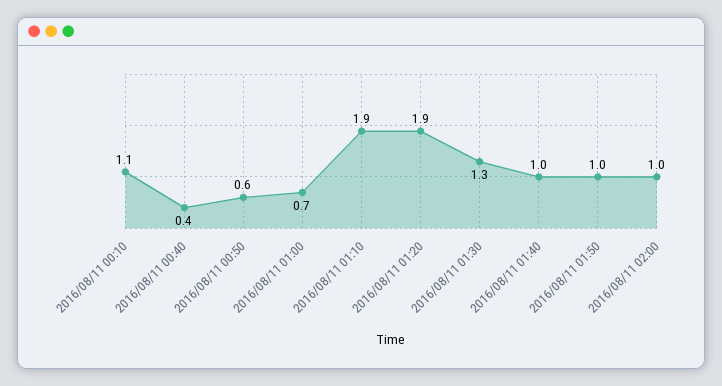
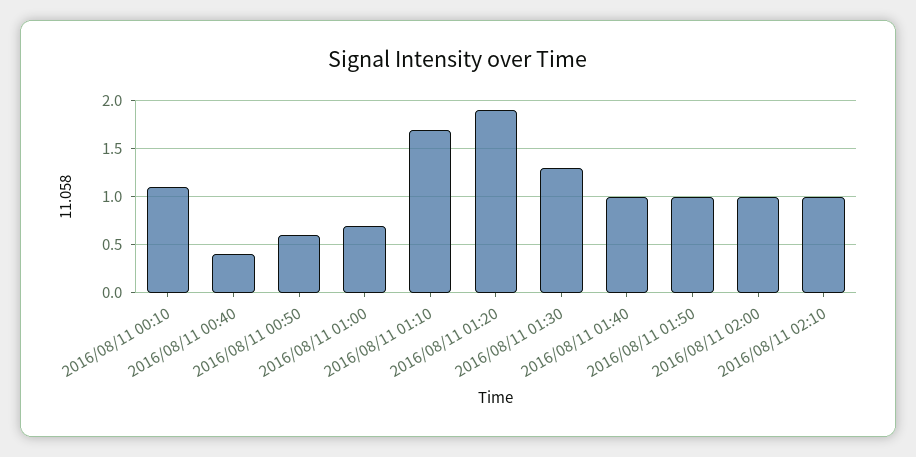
2016/08/11 01:10: 1.9 -> 1.7
2016/08/11 02:10: none -> 1

